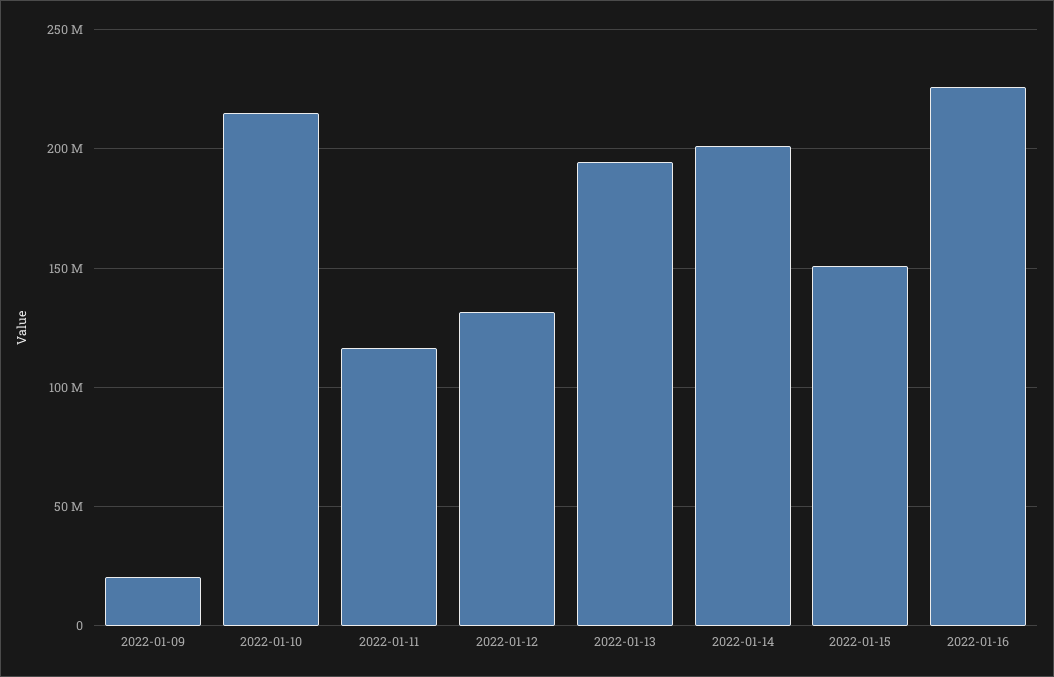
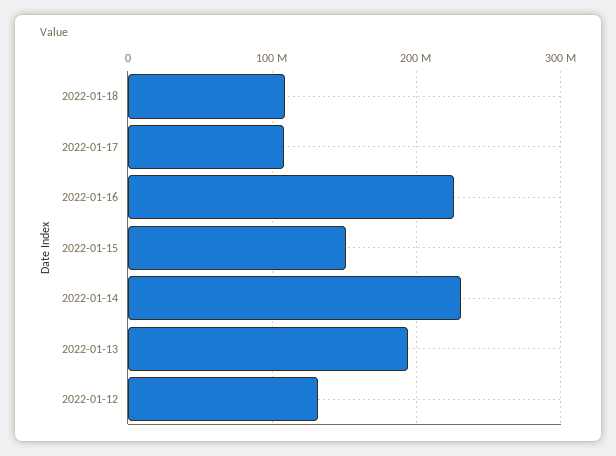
2022-01-09: 20000000 -> none
2022-01-10: 215000000 -> none
2022-01-11: 115000000 -> none
2022-01-14: 200000000 -> 230000000
2022-01-18: none -> 110000000
2022-01-17: none -> 110000000

